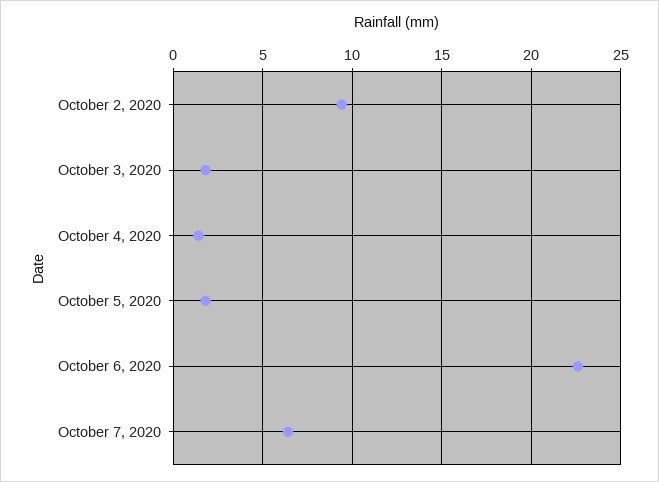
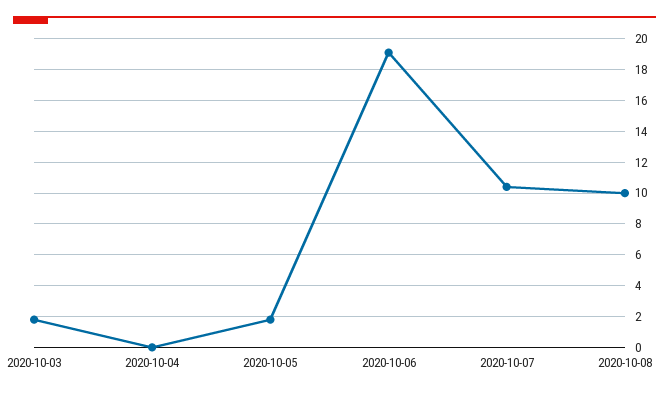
October 2, 2020: 9.5 -> none
October 4, 2020: 1.5 -> 0
October 6, 2020: 22.5 -> 19
October 7, 2020: 6.5 -> 10.5
2020-10-08: none -> 10

